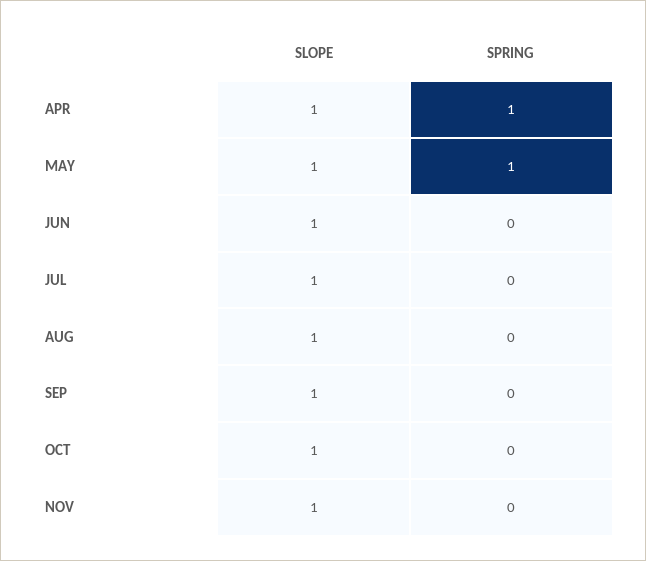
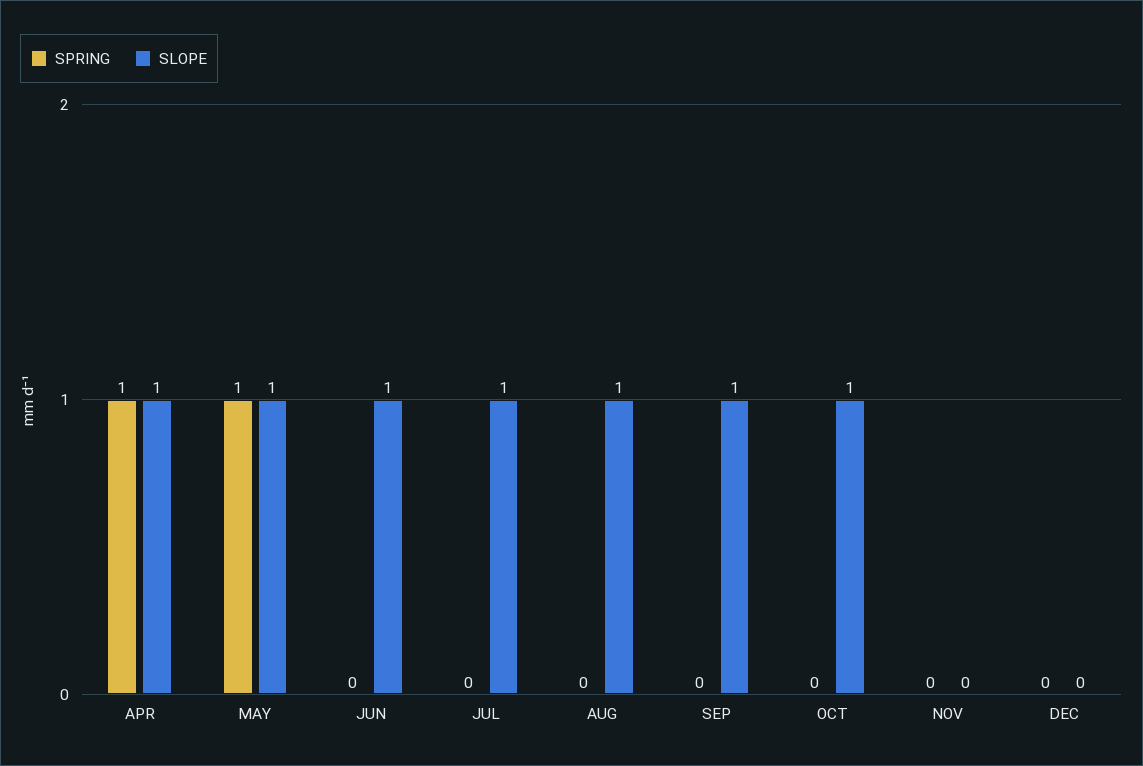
SLOPE, NOV: 1 -> 0
SPRING, DEC: none -> 0
SLOPE, DEC: none -> 0

